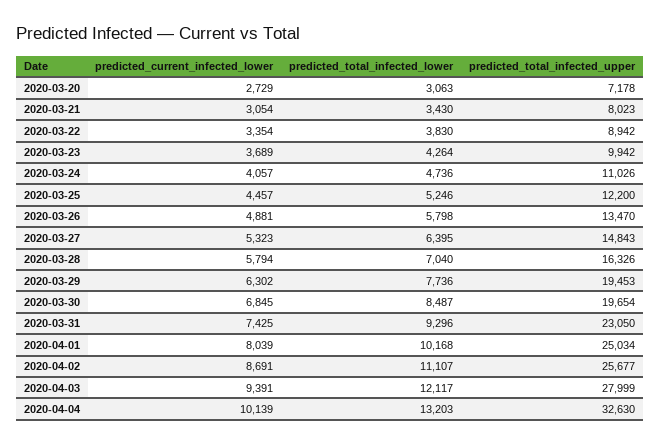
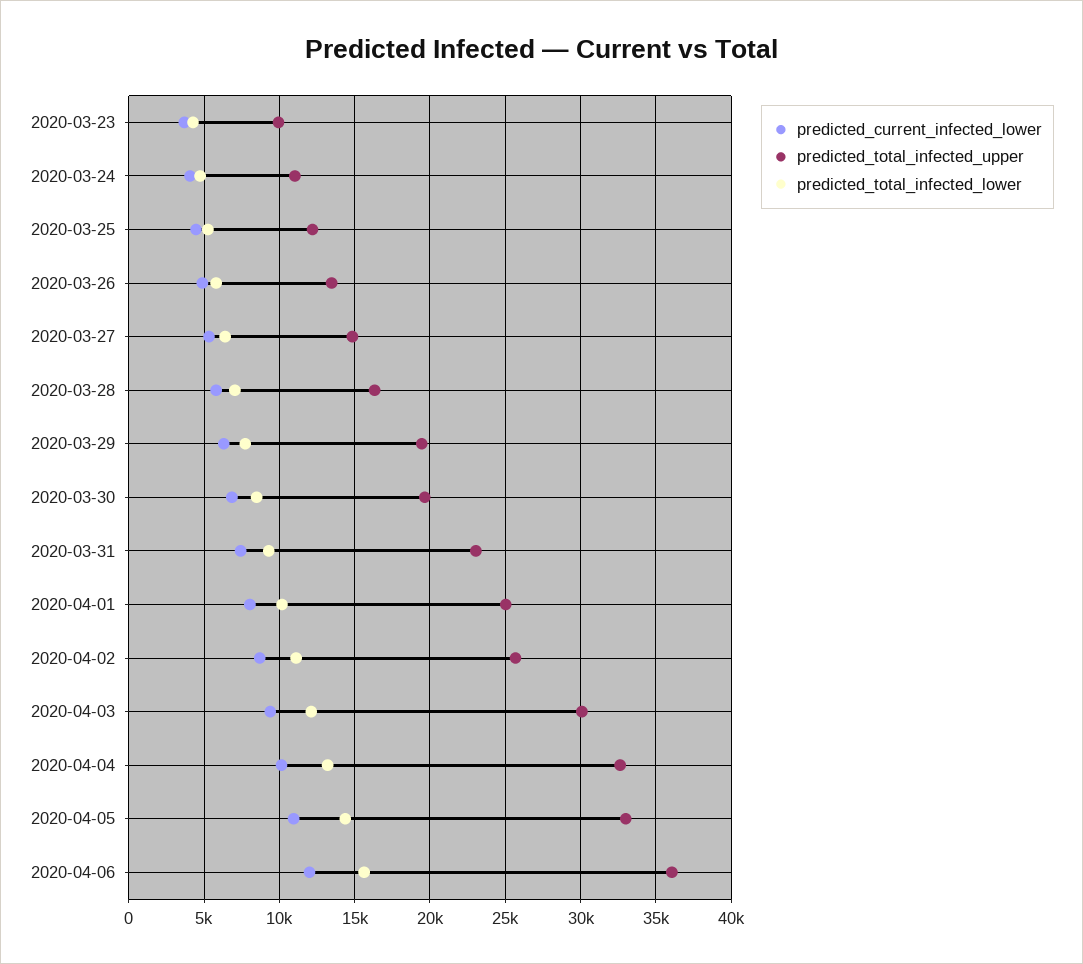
predicted_current_infected_lower, 2020-03-20: 2729 -> none
predicted_total_infected_lower, 2020-03-20: 3063 -> none
predicted_total_infected_upper, 2020-03-20: 7178 -> none
predicted_current_infected_lower, 2020-03-21: 3054 -> none
predicted_total_infected_lower, 2020-03-21: 3430 -> none
predicted_total_infected_upper, 2020-03-21: 8023 -> none
predicted_current_infected_lower, 2020-03-22: 3354 -> none
predicted_total_infected_lower, 2020-03-22: 3830 -> none
predicted_total_infected_upper, 2020-03-22: 8942 -> none
predicted_total_infected_upper, 2020-04-03: 27999 -> 30000
predicted_current_infected_lower, 2020-04-05: none -> 11000
predicted_total_infected_upper, 2020-04-05: none -> 33000
predicted_total_infected_lower, 2020-04-05: none -> 14500
predicted_current_infected_lower, 2020-04-06: none -> 12000
predicted_total_infected_upper, 2020-04-06: none -> 36000
predicted_total_infected_lower, 2020-04-06: none -> 15500

